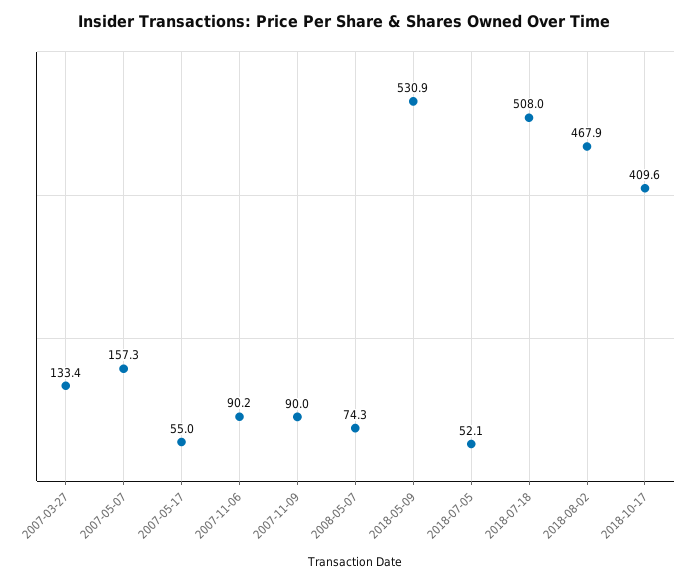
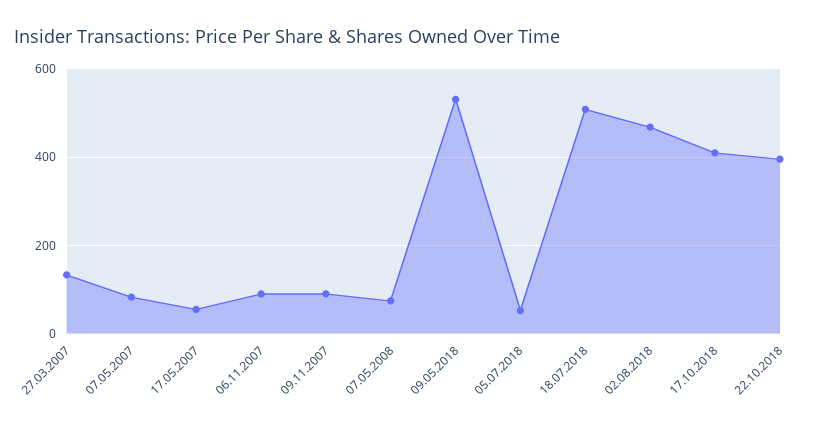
2007-05-07: 157.3 -> 80
22.10.2018: none -> 400

